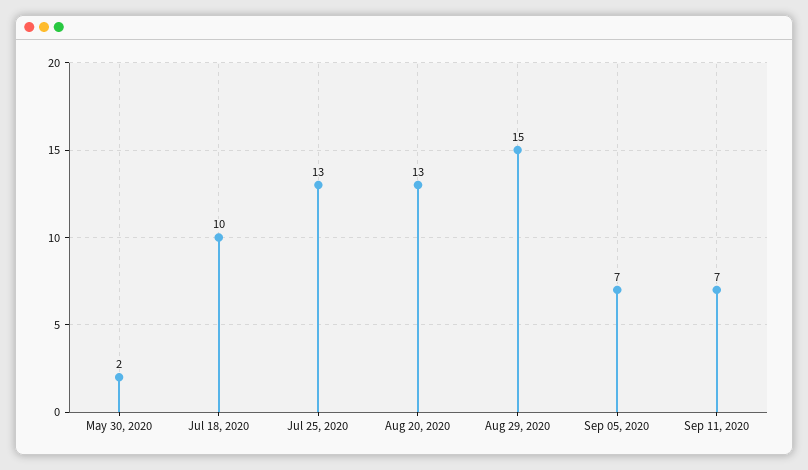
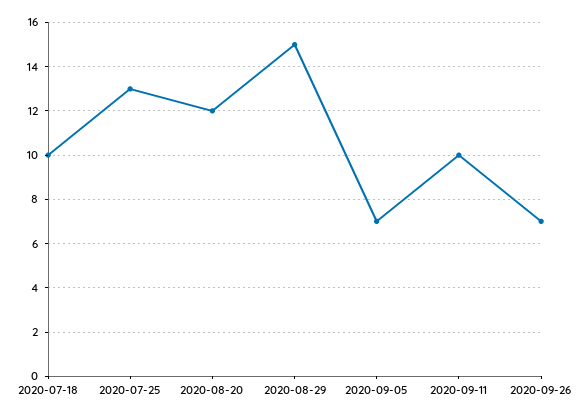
May 30, 2020: 2 -> none
Aug 20, 2020: 13 -> 12
Sep 11, 2020: 7 -> 10
2020-09-26: none -> 7

